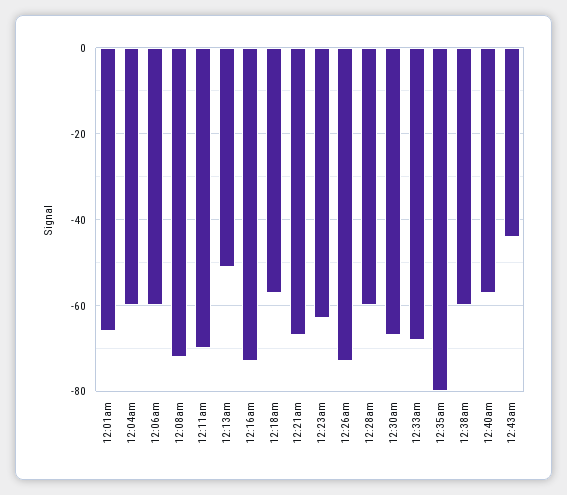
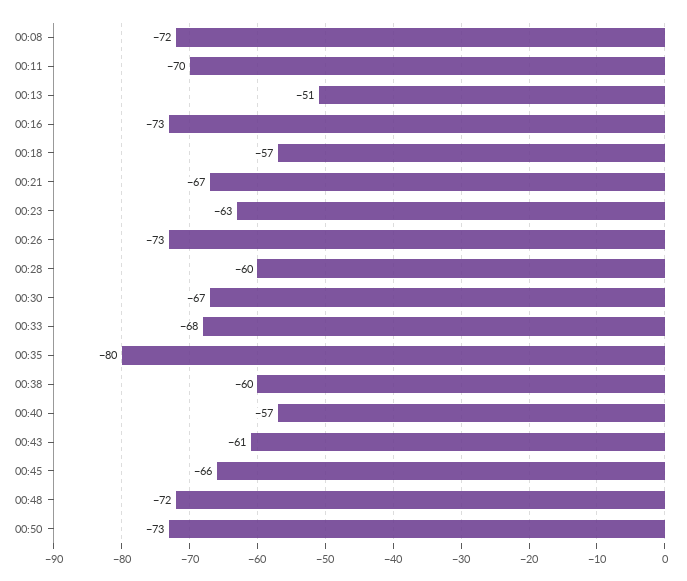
12:01am: -65 -> none
12:04am: -60 -> none
12:06am: -60 -> none
12:43am: -45 -> -61
00:45: none -> -66
00:48: none -> -72
00:50: none -> -73

